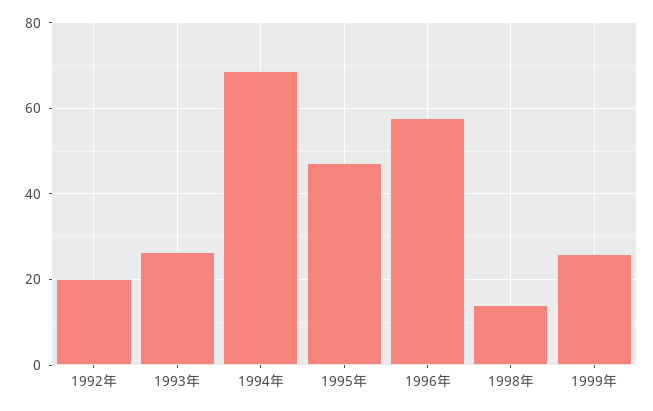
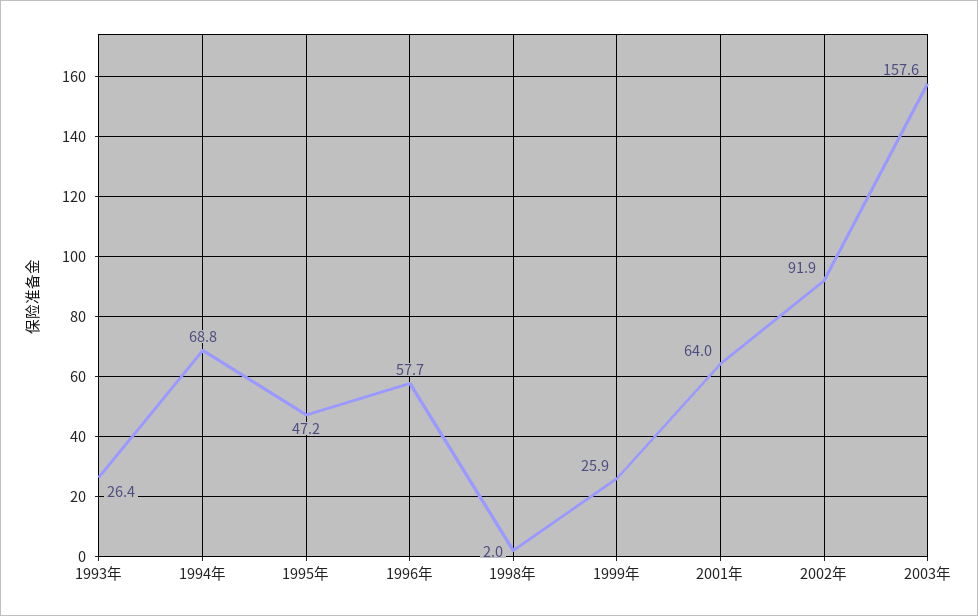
1992年: 20 -> none
1998年: 14 -> 2
2001年: none -> 64
2002年: none -> 91.9
2003年: none -> 157.6

